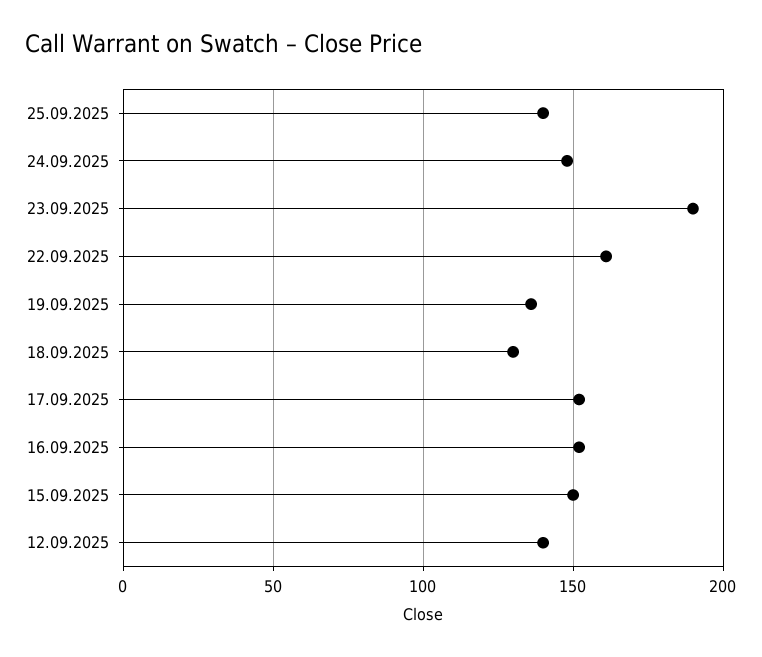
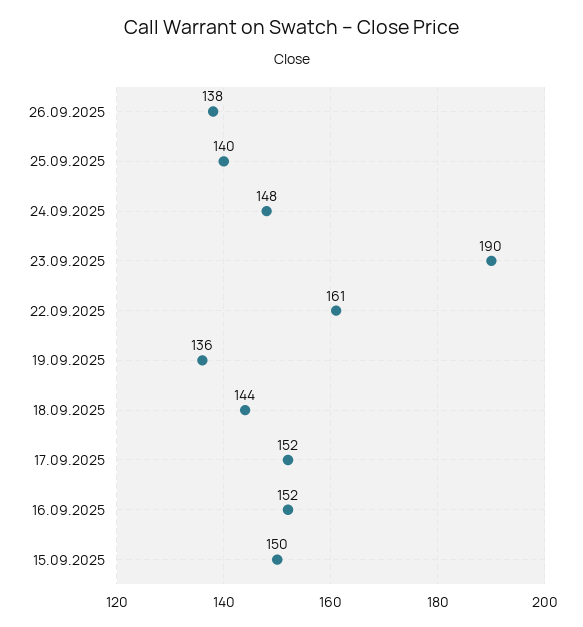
18.09.2025: 130 -> 144
12.09.2025: 140 -> none
26.09.2025: none -> 138

